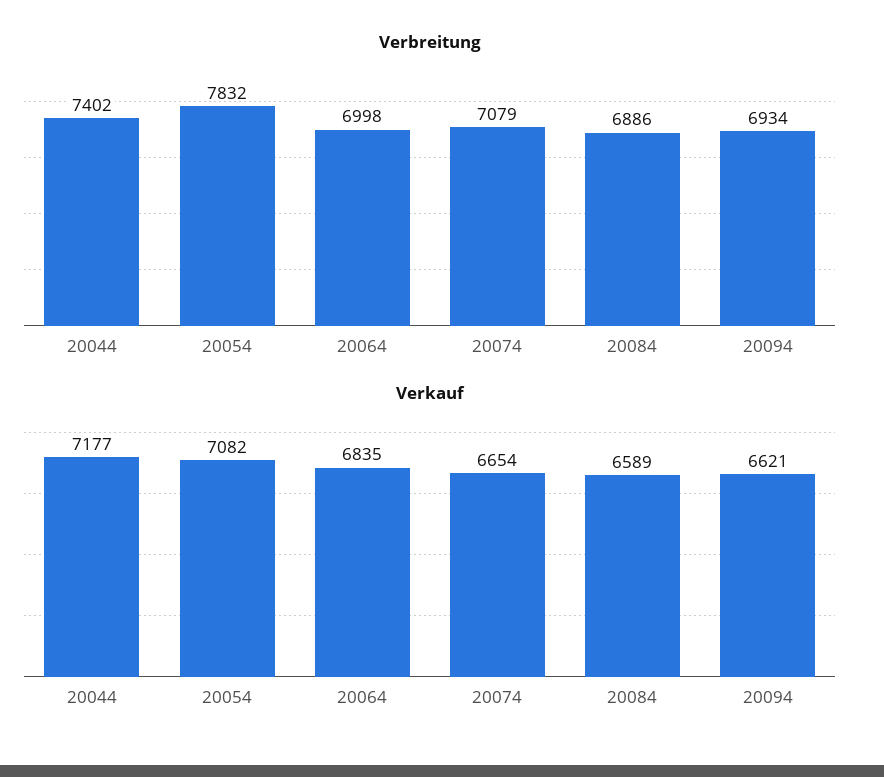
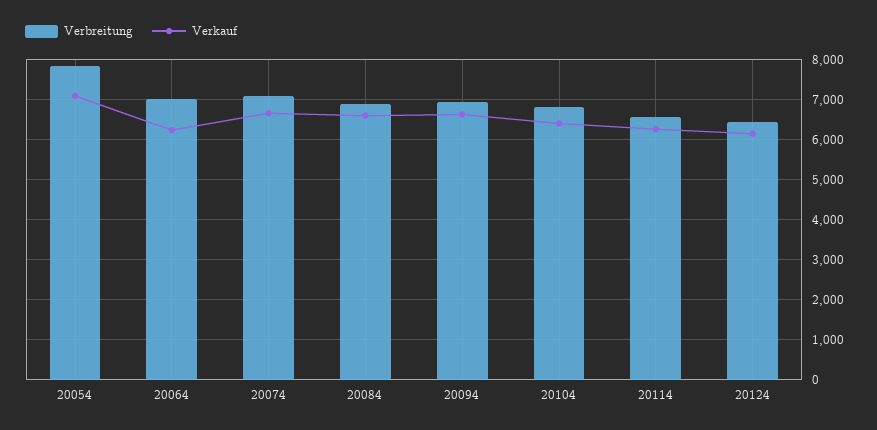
Verbreitung, 20044: 7402 -> none
Verkauf, 20044: 7177 -> none
Verkauf, 20064: 6835 -> 6200
Verbreitung, 20104: none -> 6800
Verkauf, 20104: none -> 6400
Verbreitung, 20114: none -> 6600
Verkauf, 20114: none -> 6200
Verbreitung, 20124: none -> 6400
Verkauf, 20124: none -> 6200

